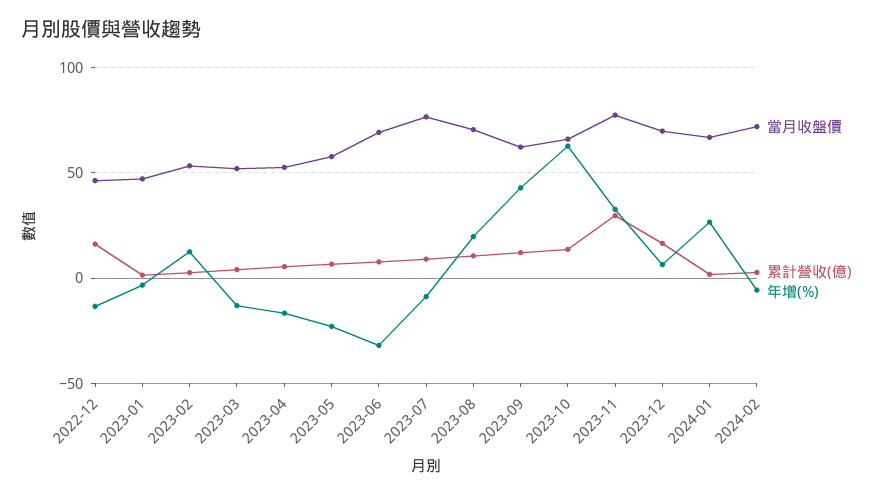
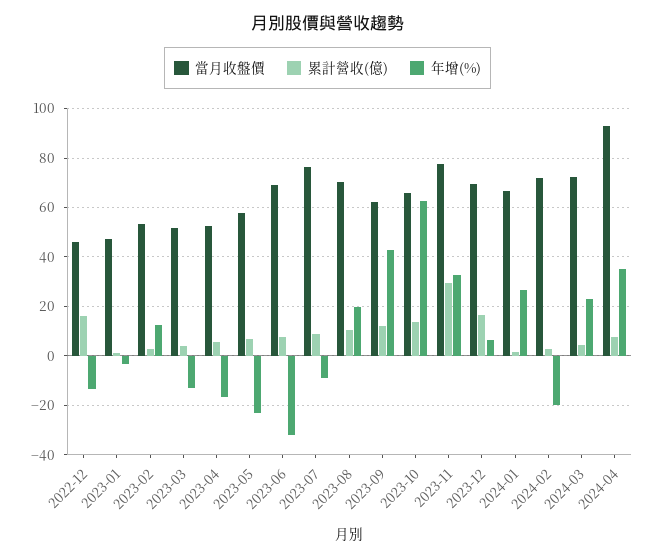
年增(%), 2024-02: -5 -> -20
當月收盤價, 2024-03: none -> 72.5
累計營收(億), 2024-03: none -> 5
年增(%), 2024-03: none -> 22.5
當月收盤價, 2024-04: none -> 92.5
累計營收(億), 2024-04: none -> 7.5
年增(%), 2024-04: none -> 35

